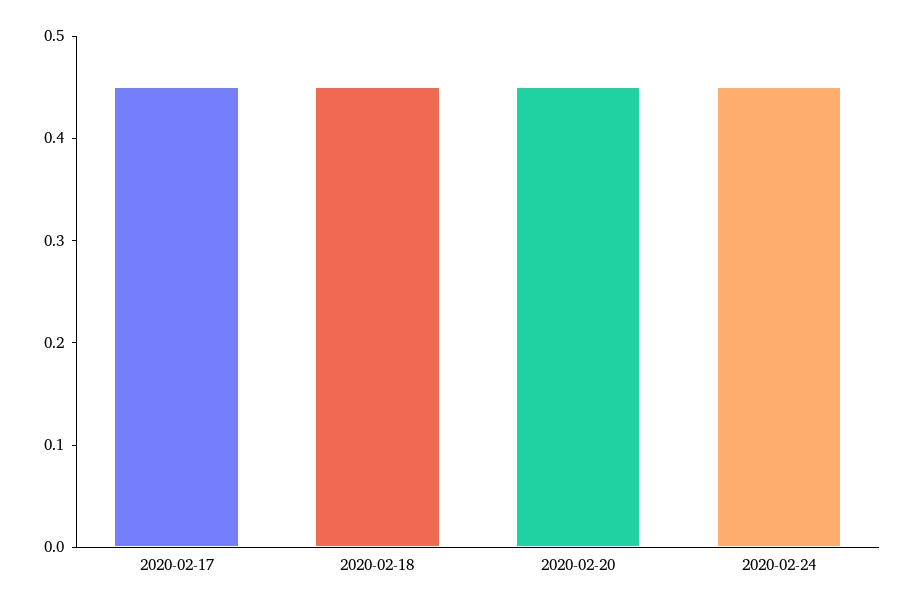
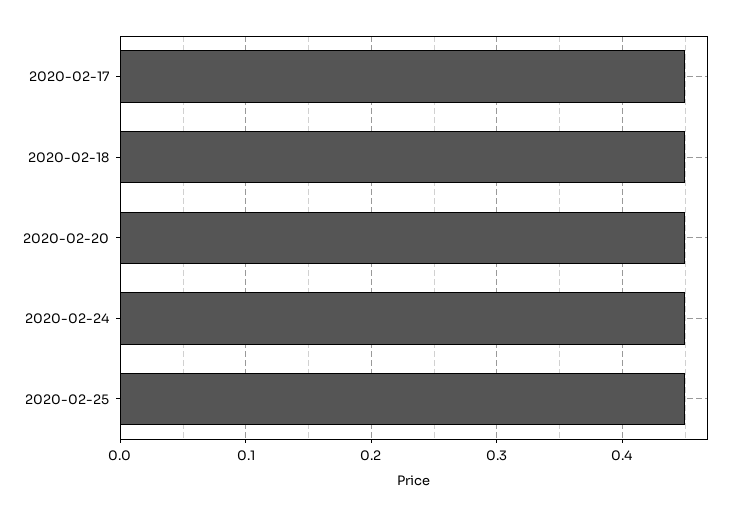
2020-02-25: none -> 0.45

